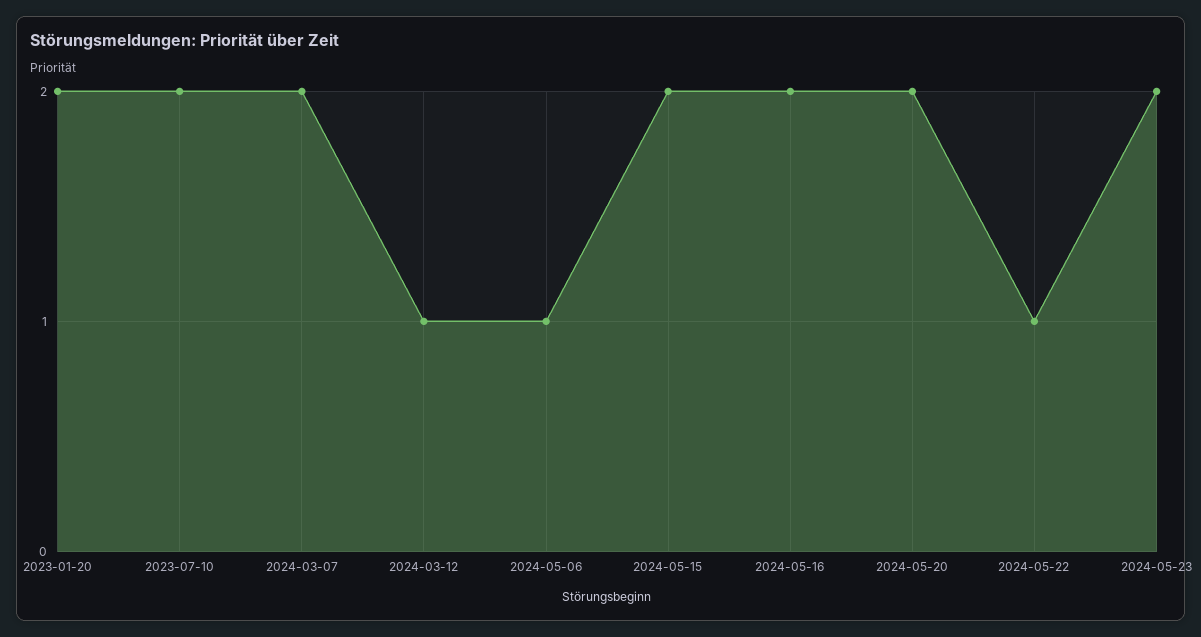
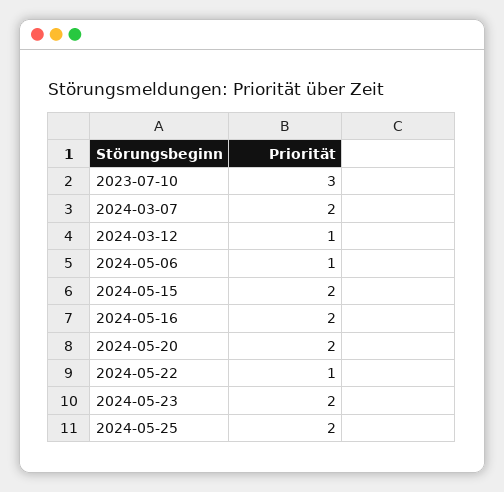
2023-01-20: 2 -> none
2023-07-10: 2 -> 3
2024-05-25: none -> 2

